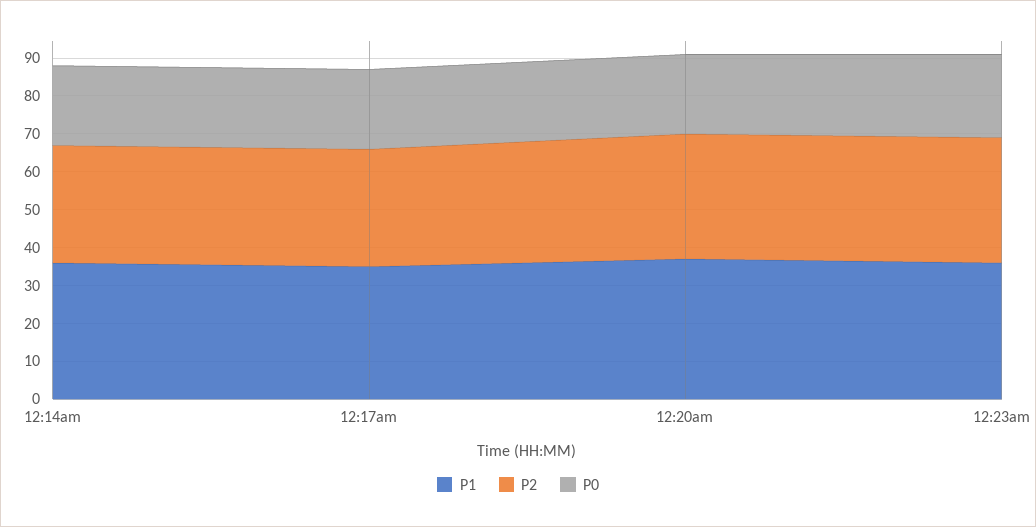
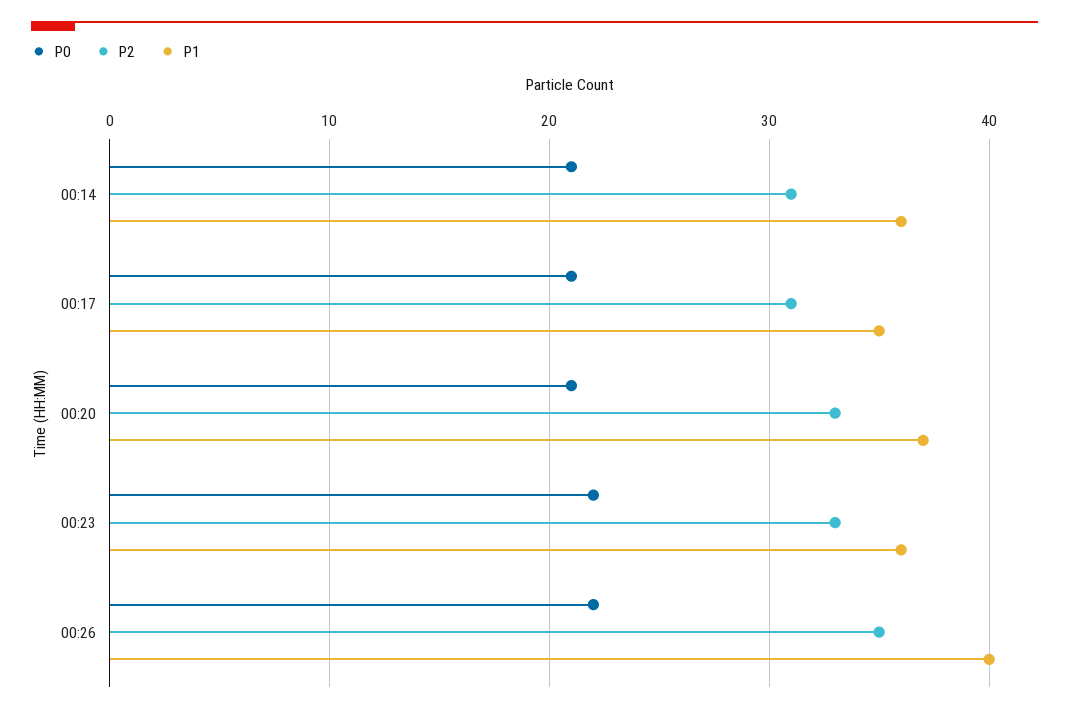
P0, 00:26: none -> 22
P2, 00:26: none -> 35
P1, 00:26: none -> 40

